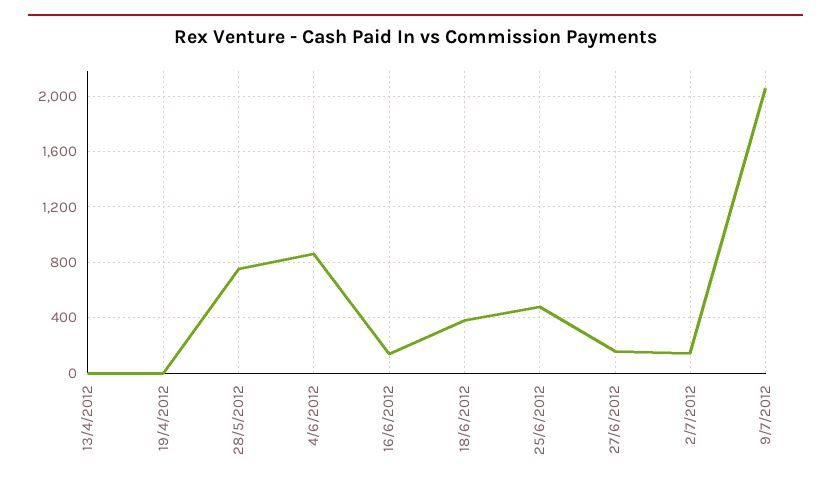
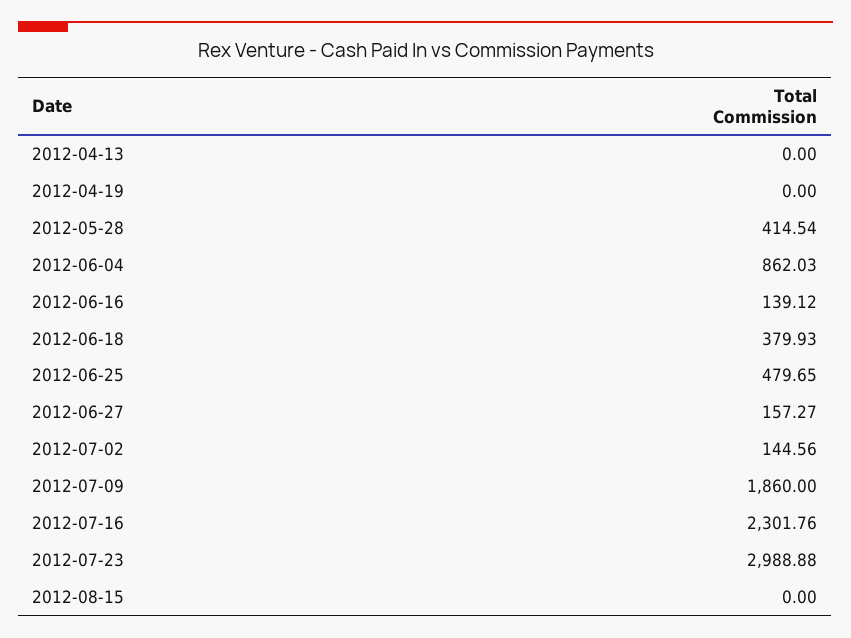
28/5/2012: 750 -> 414.54
9/7/2012: 2050 -> 1860
2012-07-16: none -> 2301.76
2012-07-23: none -> 2988.88
2012-08-15: none -> 0

